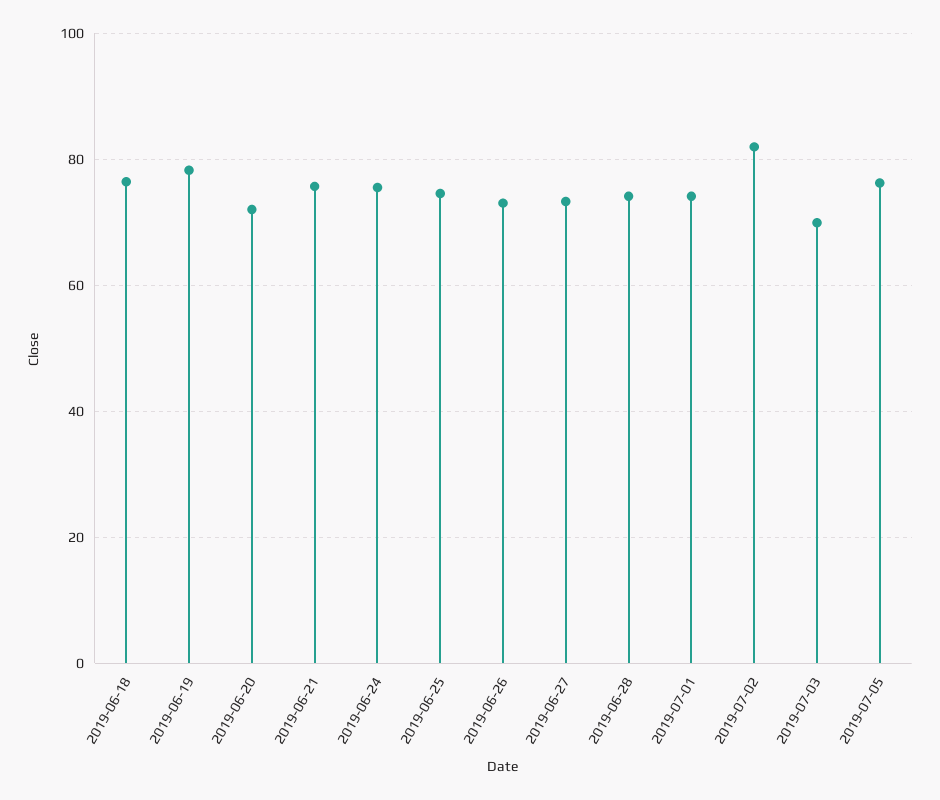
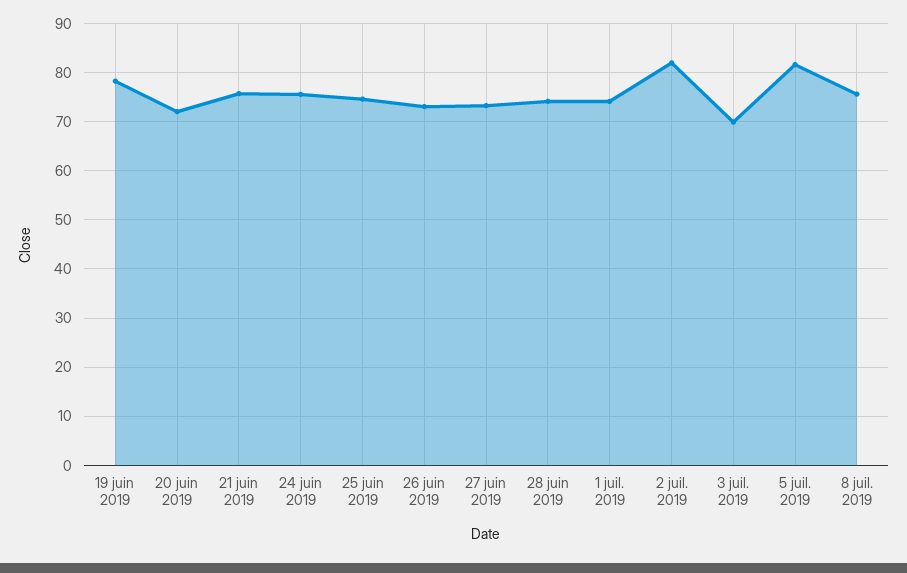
2019-06-18: 76 -> none
2019-07-05: 76 -> 82
8 juil. 2019: none -> 76

